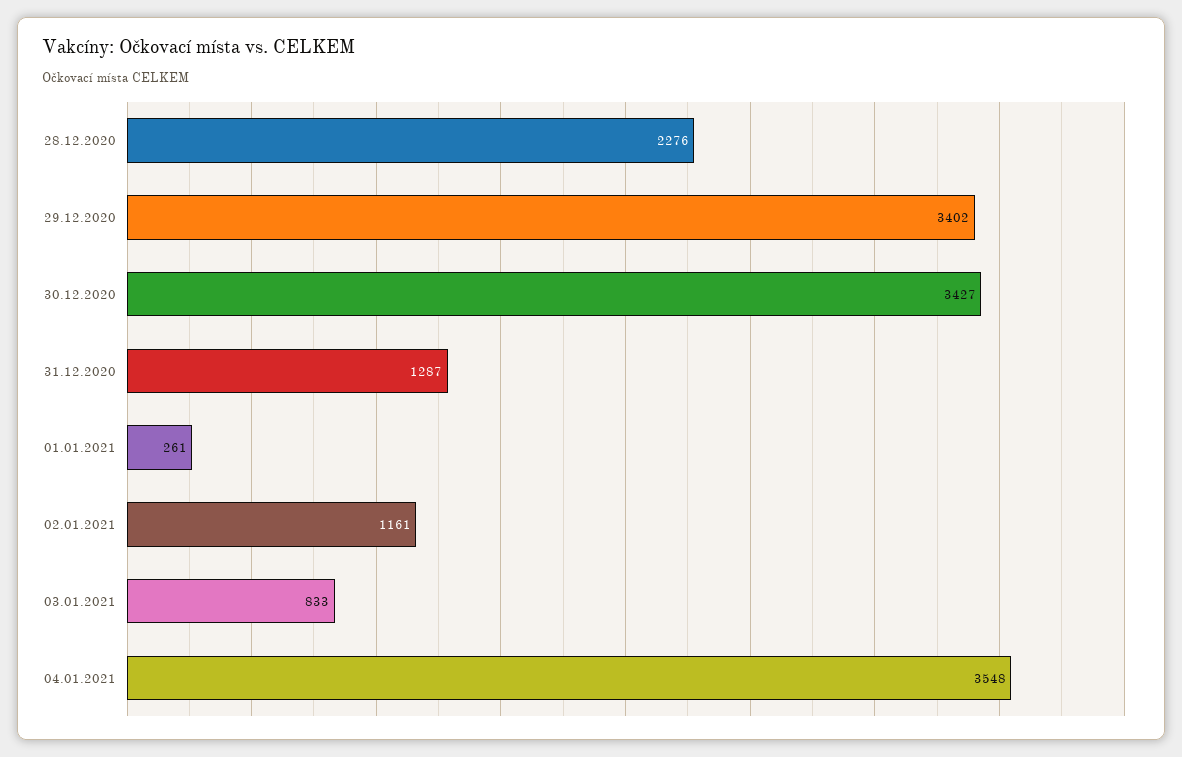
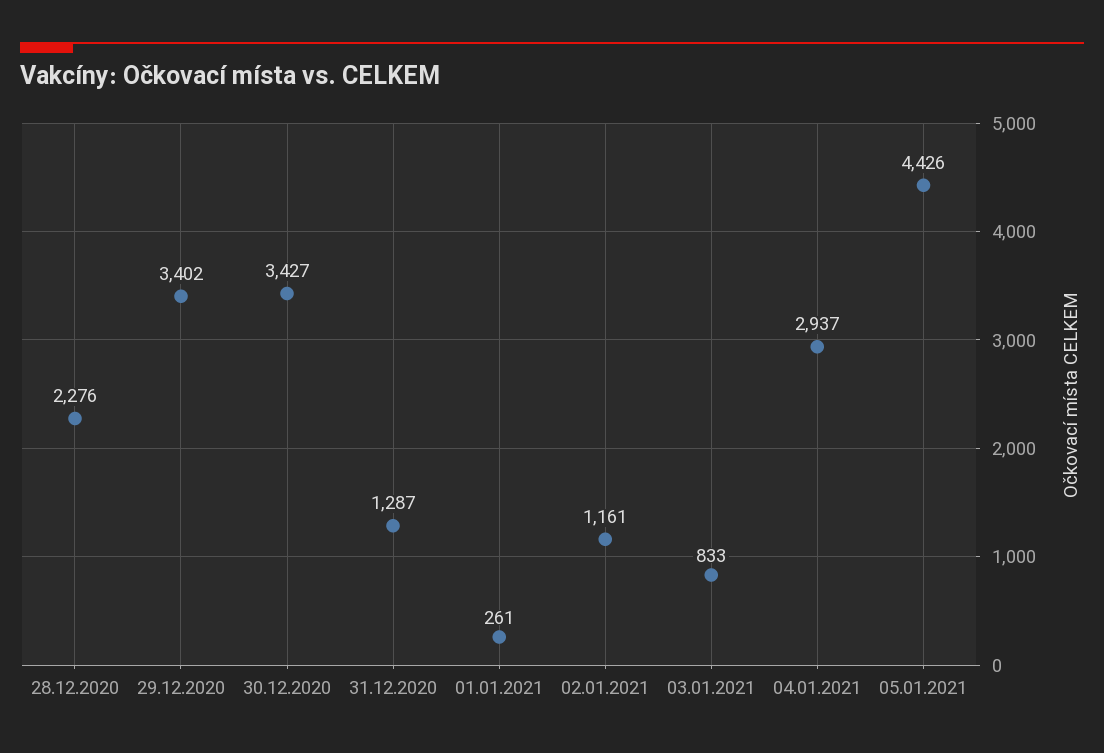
04.01.2021: 3548 -> 2937
05.01.2021: none -> 4426

